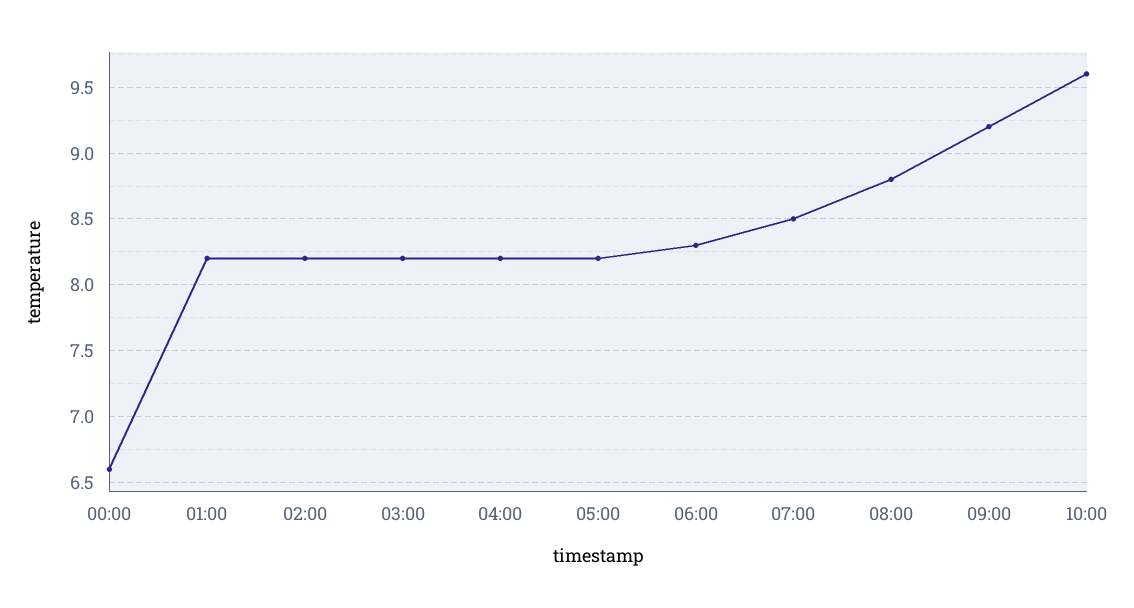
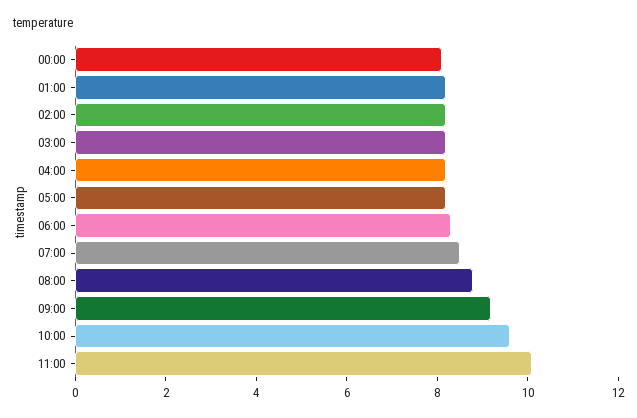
00:00: 6.6 -> 8
11:00: none -> 10

